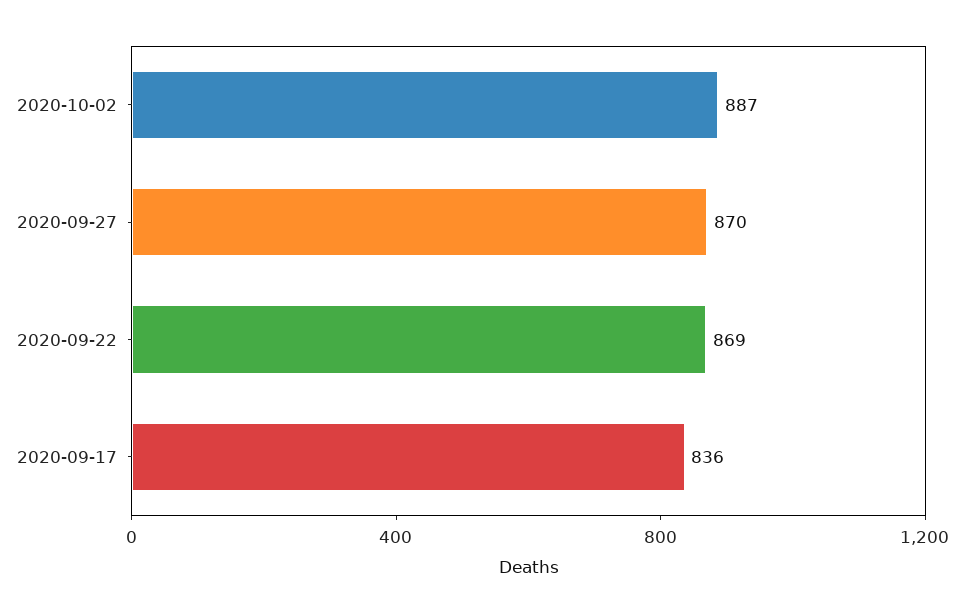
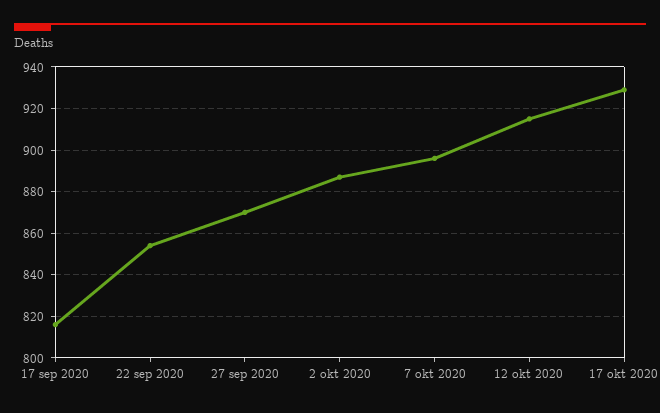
2020-09-22: 869 -> 855
2020-09-17: 836 -> 815
7 okt 2020: none -> 895
12 okt 2020: none -> 915
17 okt 2020: none -> 930

